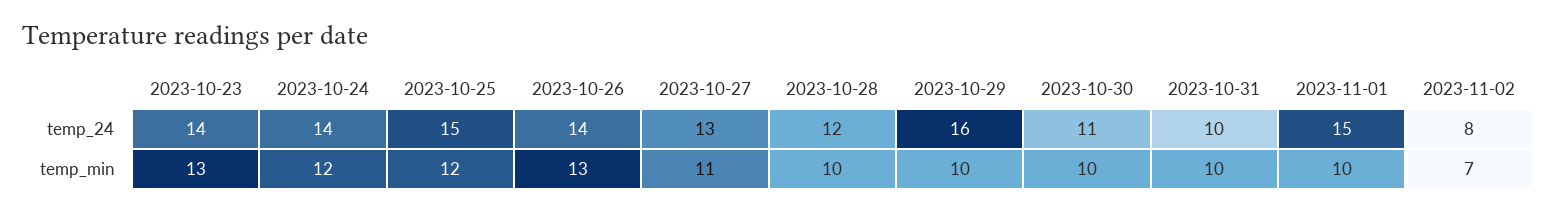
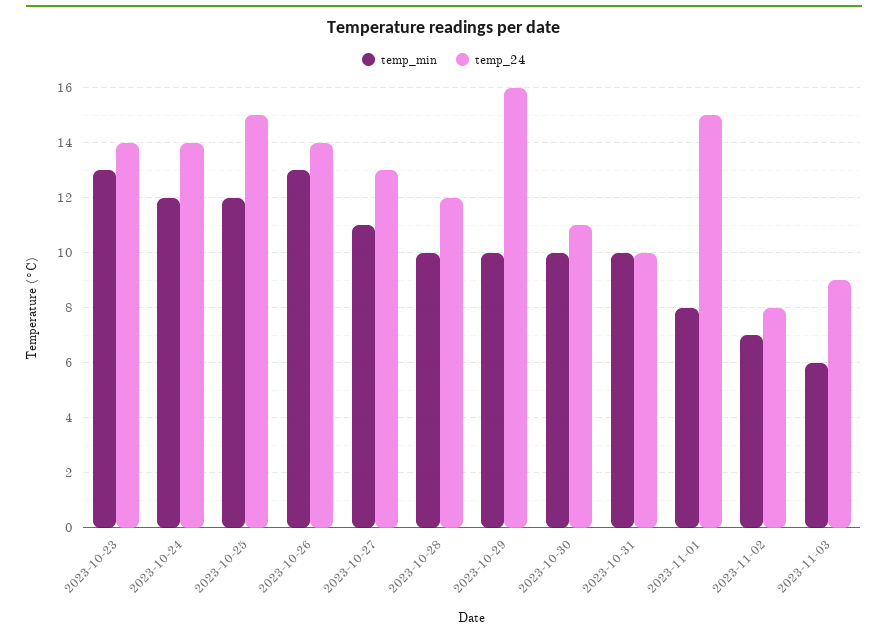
temp_min, 2023-11-01: 10 -> 8
temp_min, 2023-11-03: none -> 6
temp_24, 2023-11-03: none -> 9

